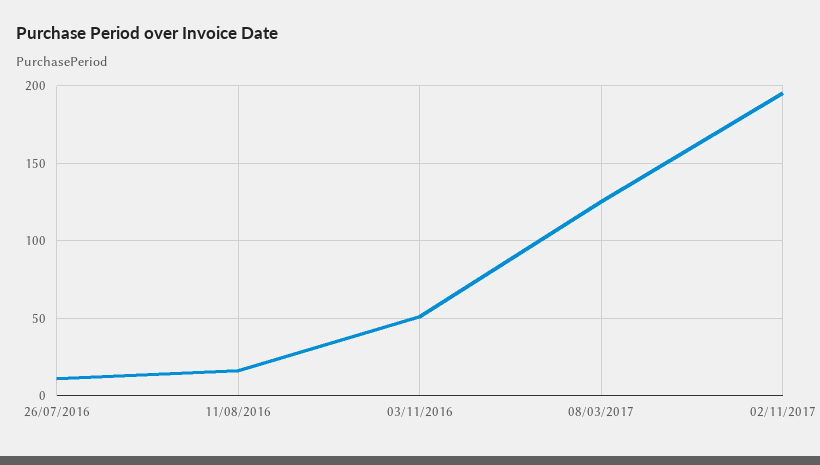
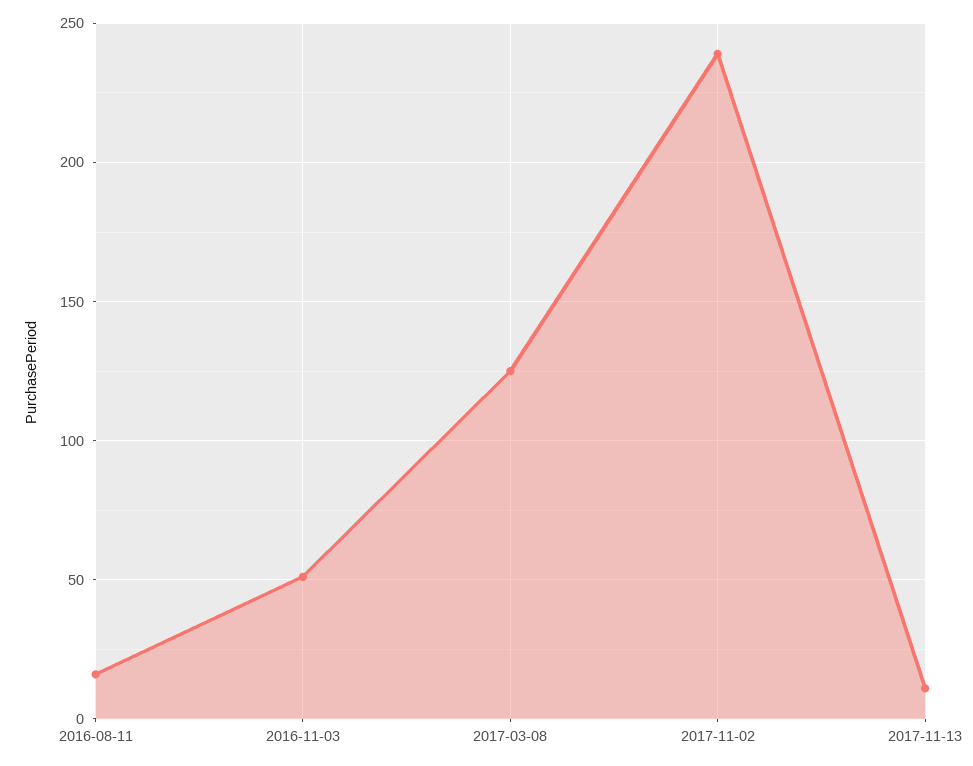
26/07/2016: 10 -> none
02/11/2017: 195 -> 240
2017-11-13: none -> 10

